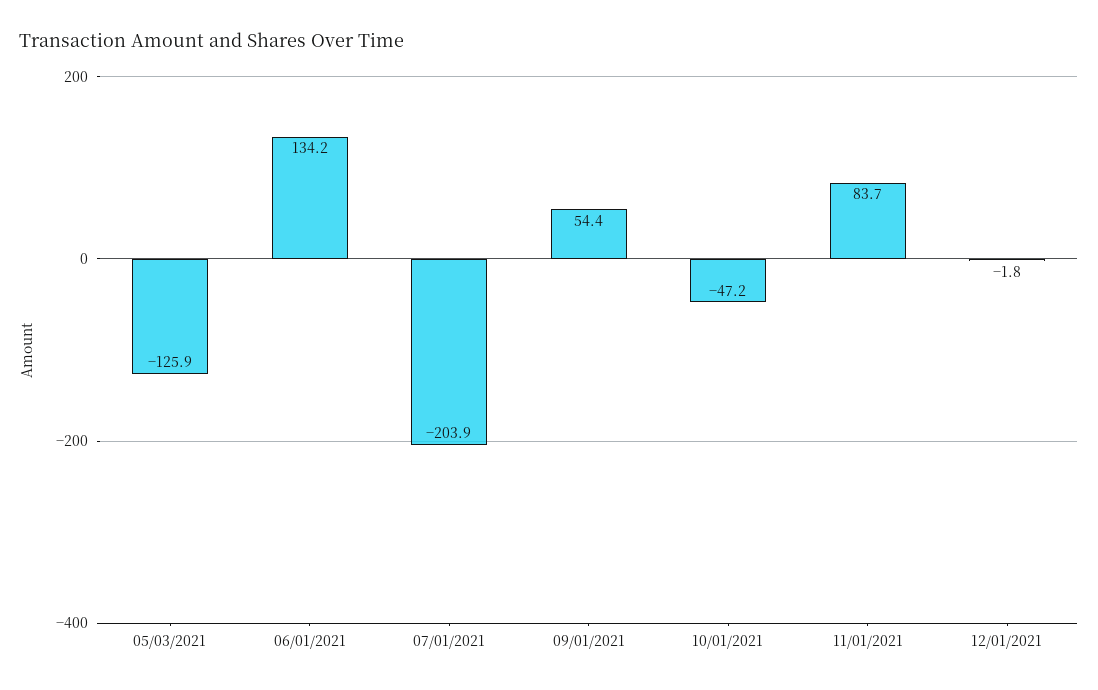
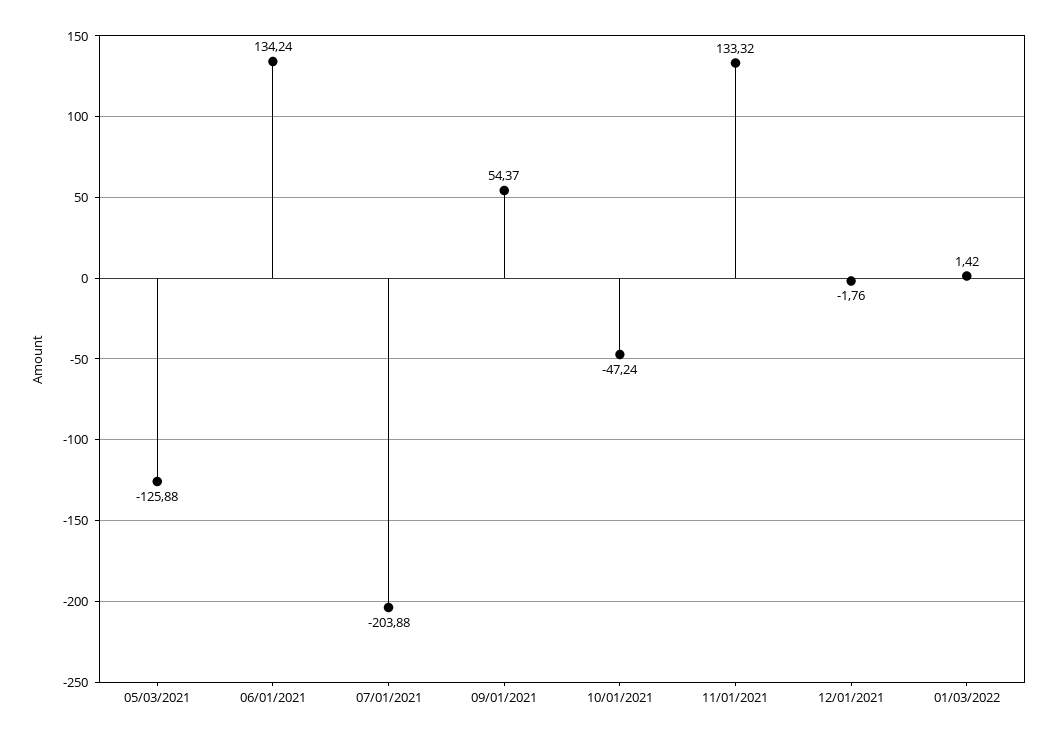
11/01/2021: 83.7 -> 133.32
01/03/2022: none -> 1.42

